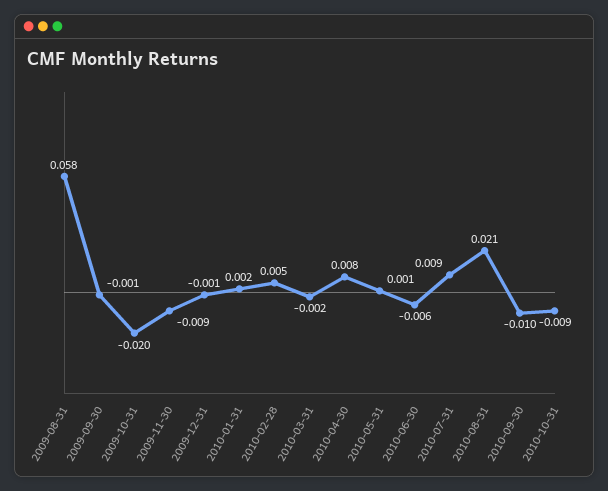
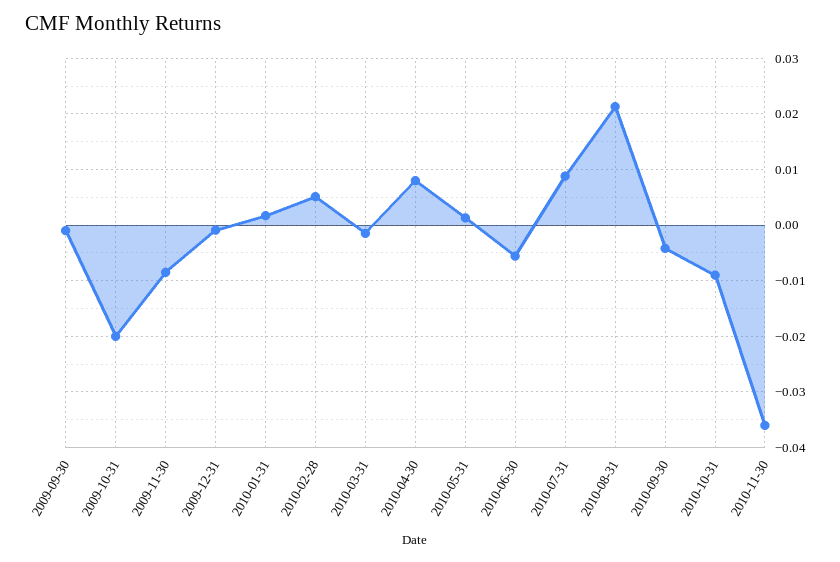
2009-08-31: 0.058 -> none
2010-09-30: -0.01 -> -0.004
2010-11-30: none -> -0.036

